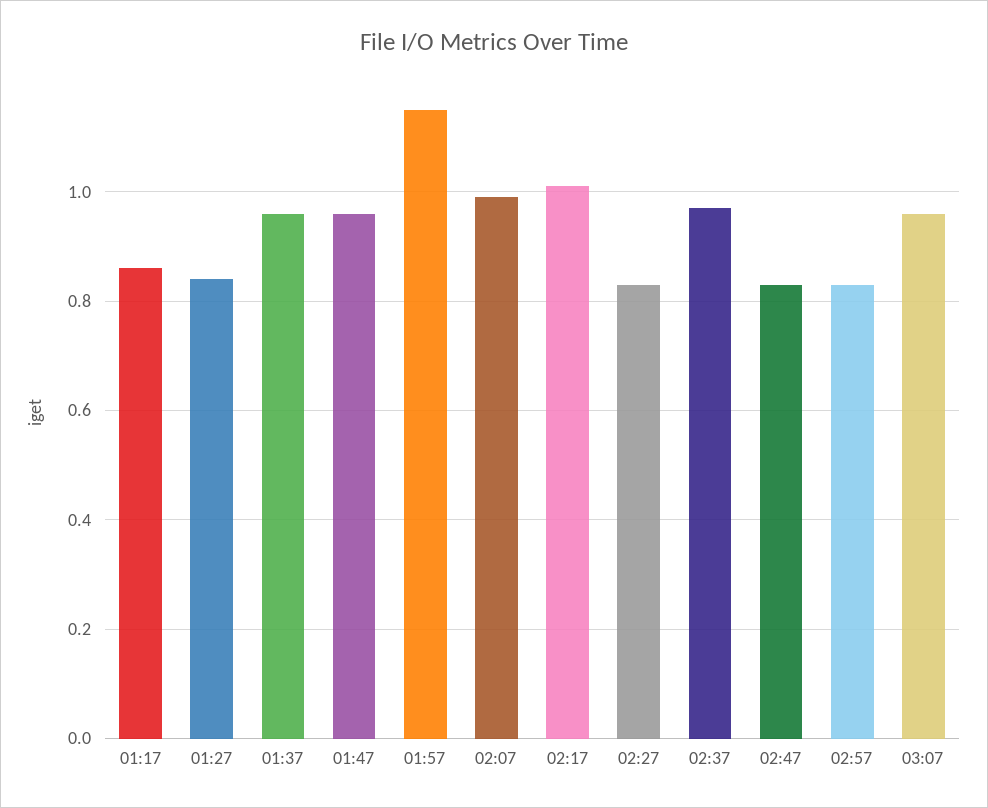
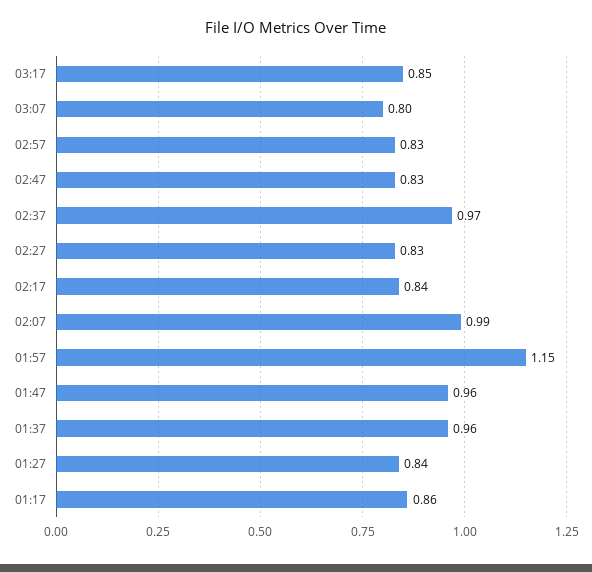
02:17: 1 -> 0.84
03:07: 0.95 -> 0.8
03:17: none -> 0.85

